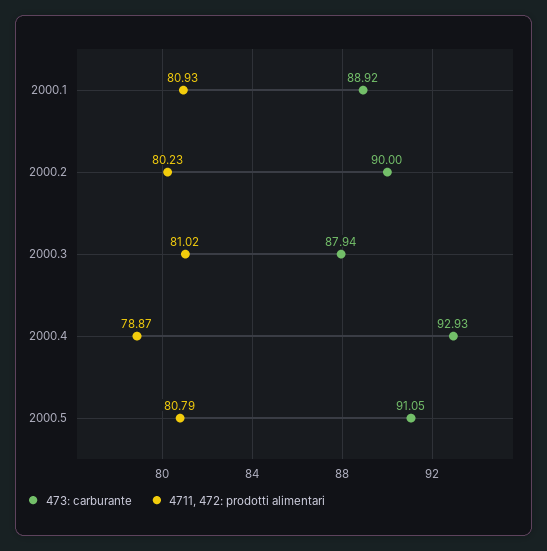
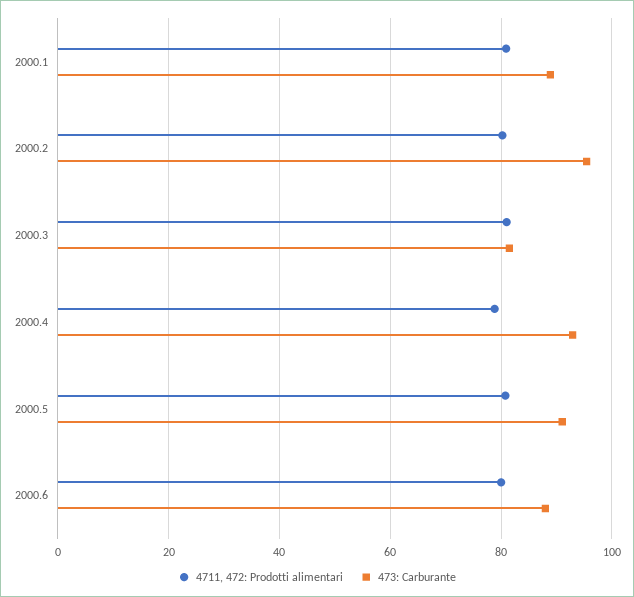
473: carburante, 2000.2: 90 -> 96
473: carburante, 2000.3: 87.94 -> 82
4711, 472: prodotti alimentari, 2000.6: none -> 80
473: carburante, 2000.6: none -> 88

